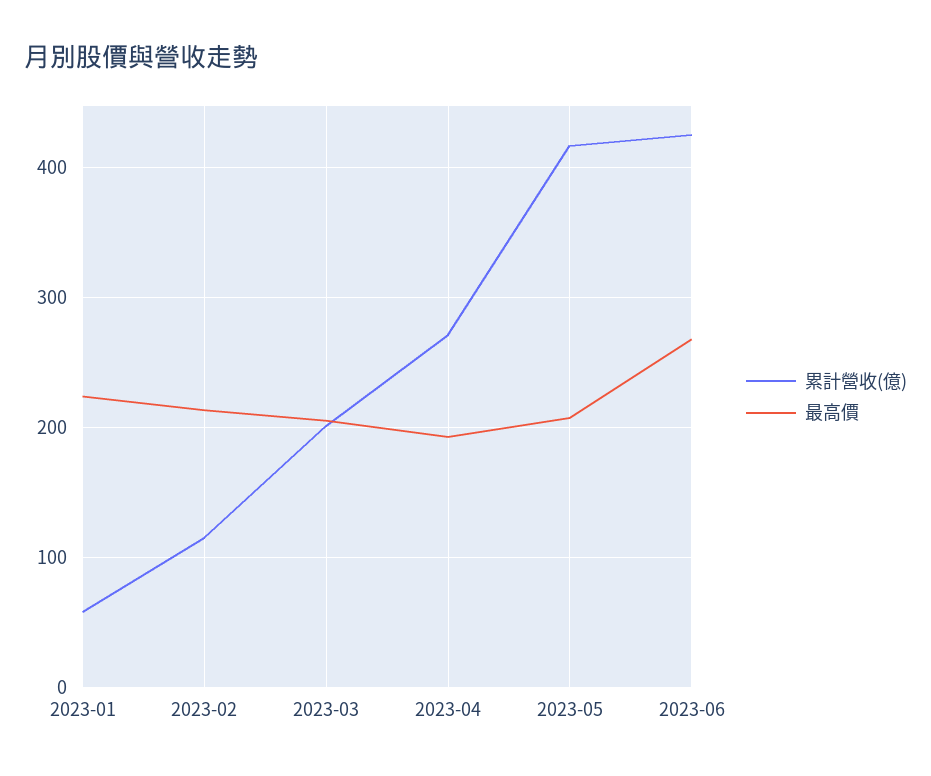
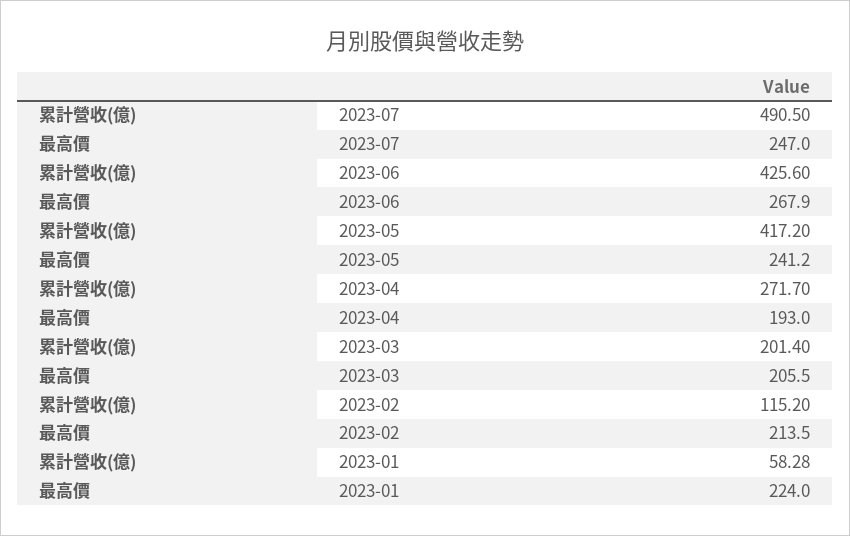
最高價, 2023-05: 210 -> 241.2
累計營收(億), 2023-07: none -> 490.5
最高價, 2023-07: none -> 247

